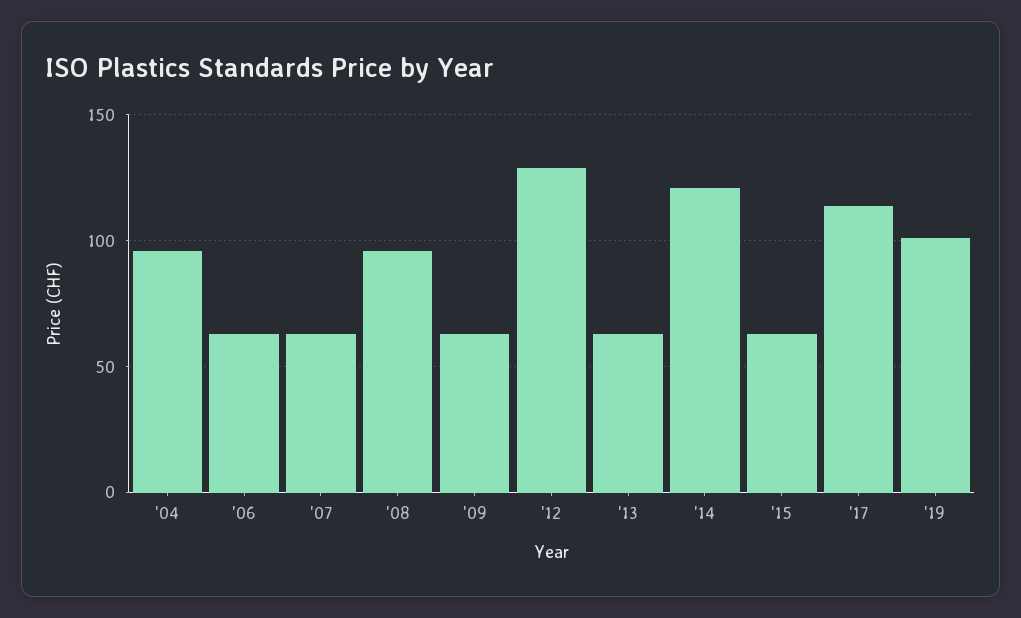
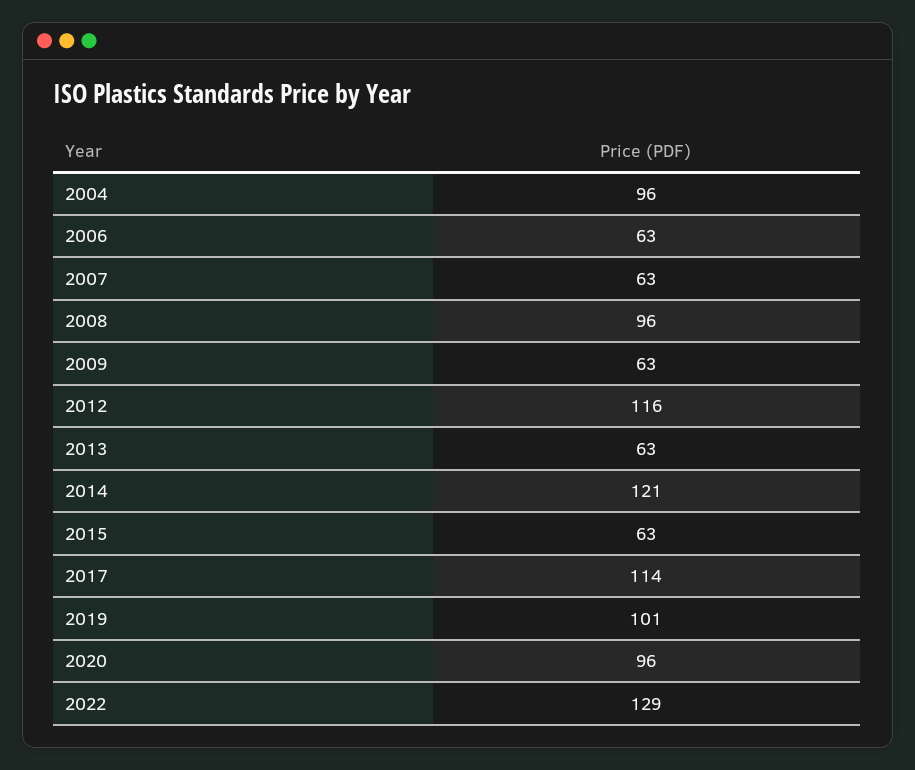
'12: 130 -> 116
2020: none -> 96
2022: none -> 129

